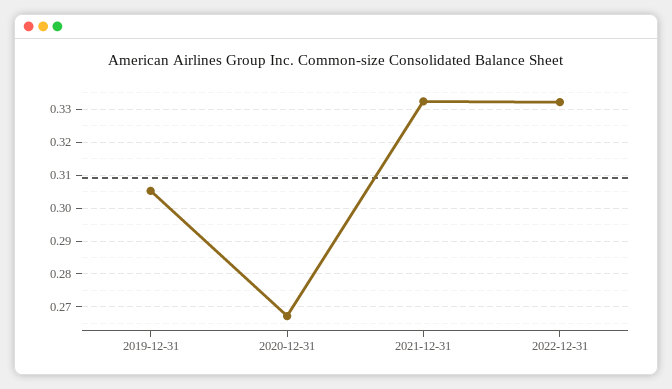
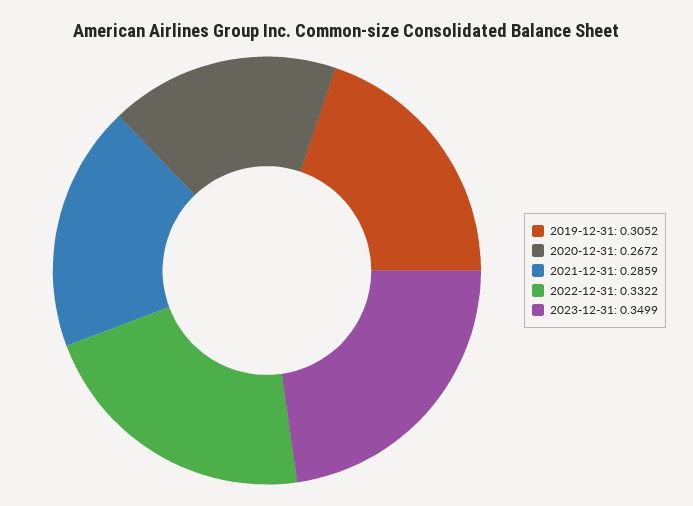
2021-12-31: 0.332 -> 0.2859
2023-12-31: none -> 0.3499

